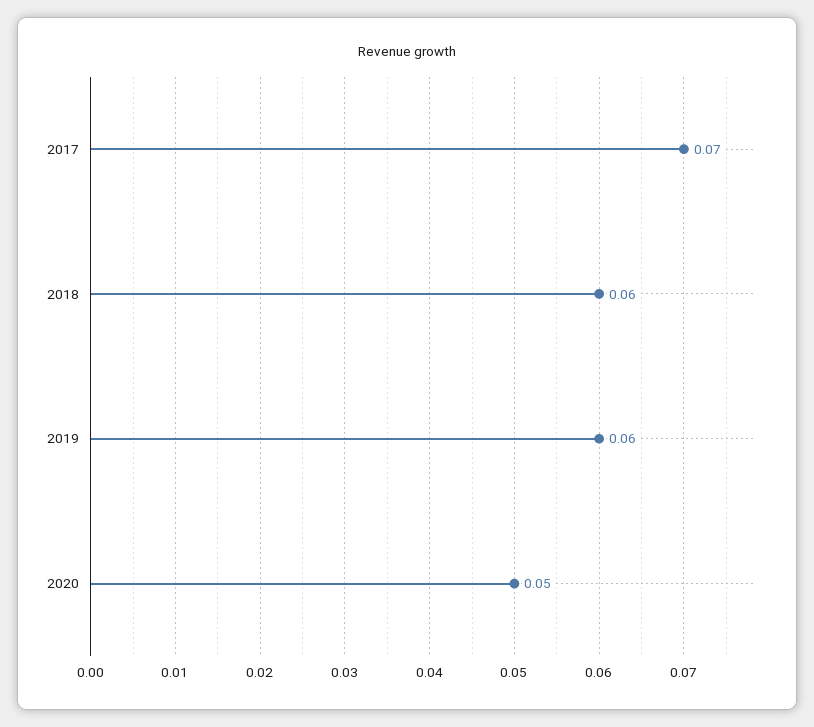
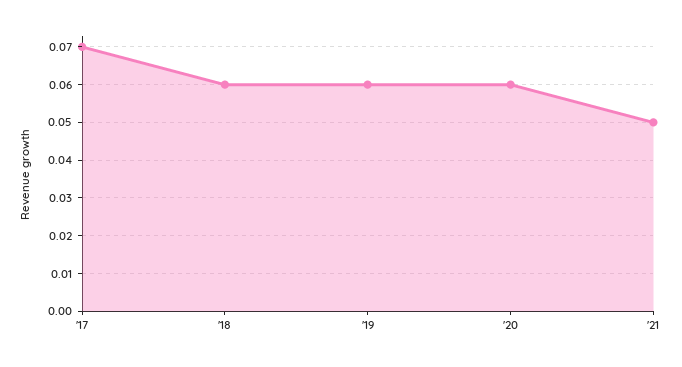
2020: 0.05 -> 0.06
'21: none -> 0.05

